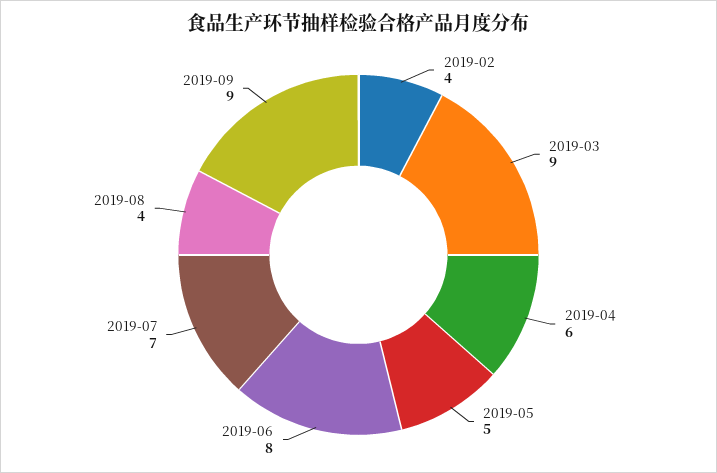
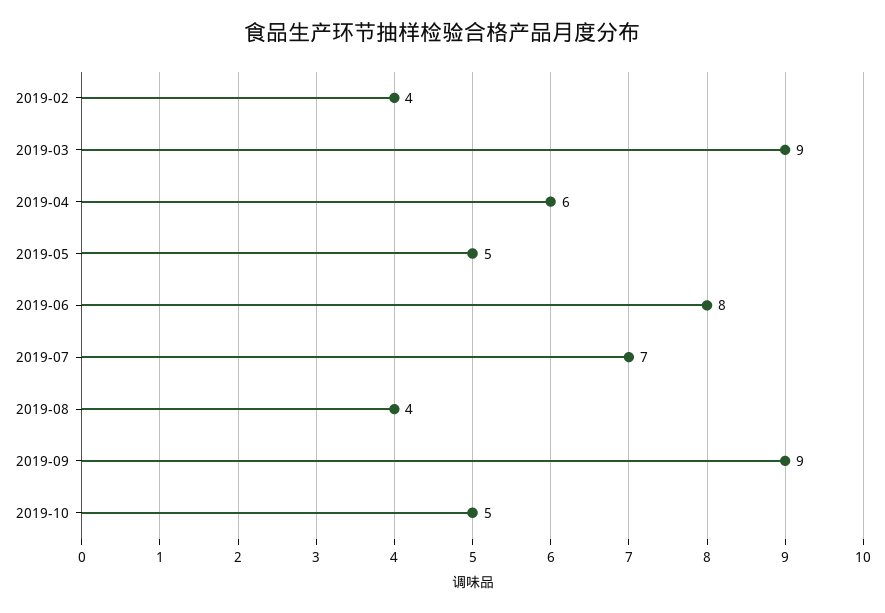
2019-10: none -> 5

